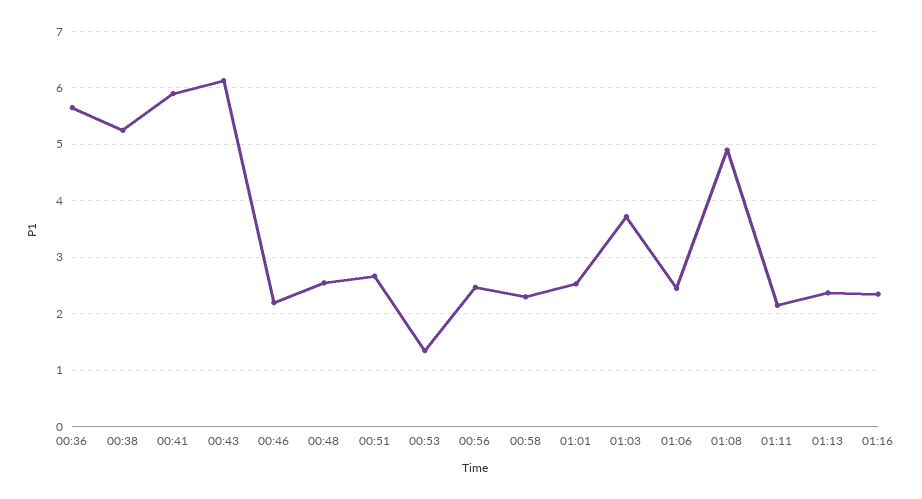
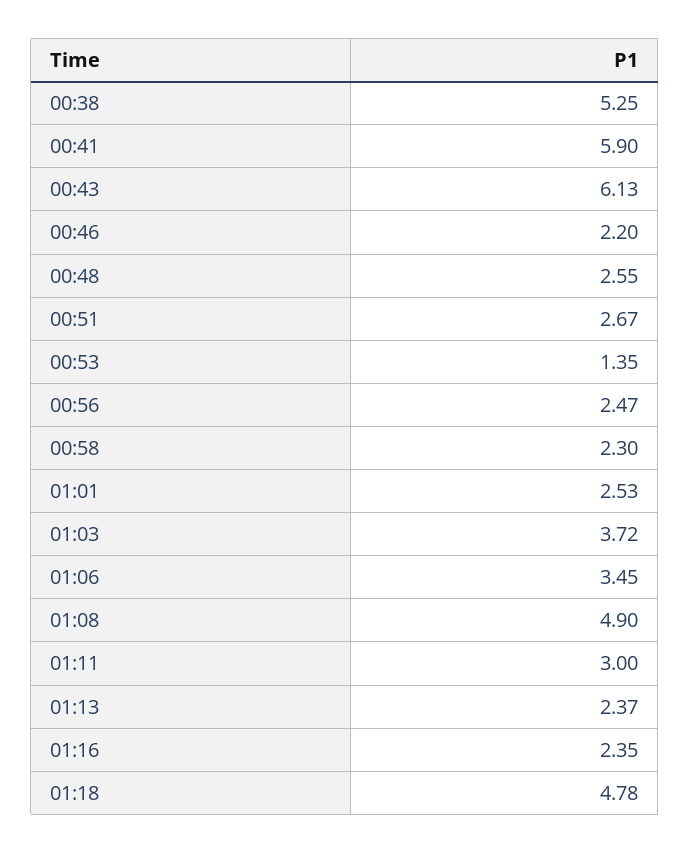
00:36: 5.6 -> none
01:06: 2.4 -> 3.45
01:11: 2.2 -> 3
01:18: none -> 4.78

